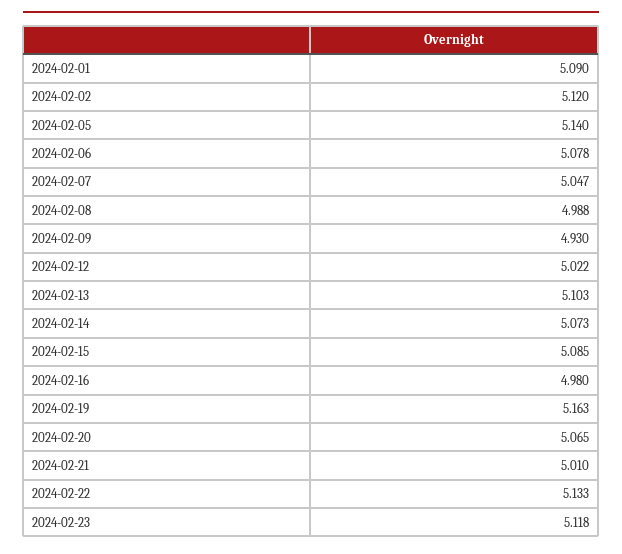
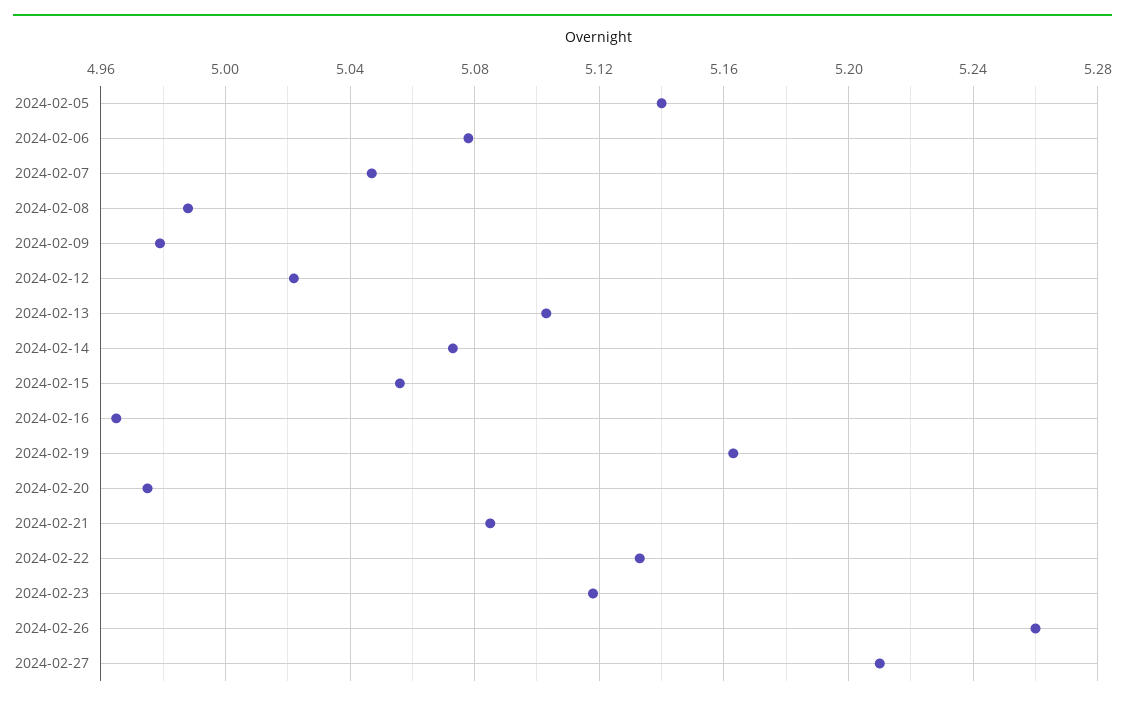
2024-02-01: 5.09 -> none
2024-02-02: 5.12 -> none
2024-02-09: 4.93 -> 4.98
2024-02-15: 5.085 -> 5.055
2024-02-16: 4.98 -> 4.965
2024-02-20: 5.065 -> 4.975
2024-02-21: 5.01 -> 5.085
2024-02-26: none -> 5.26
2024-02-27: none -> 5.21

